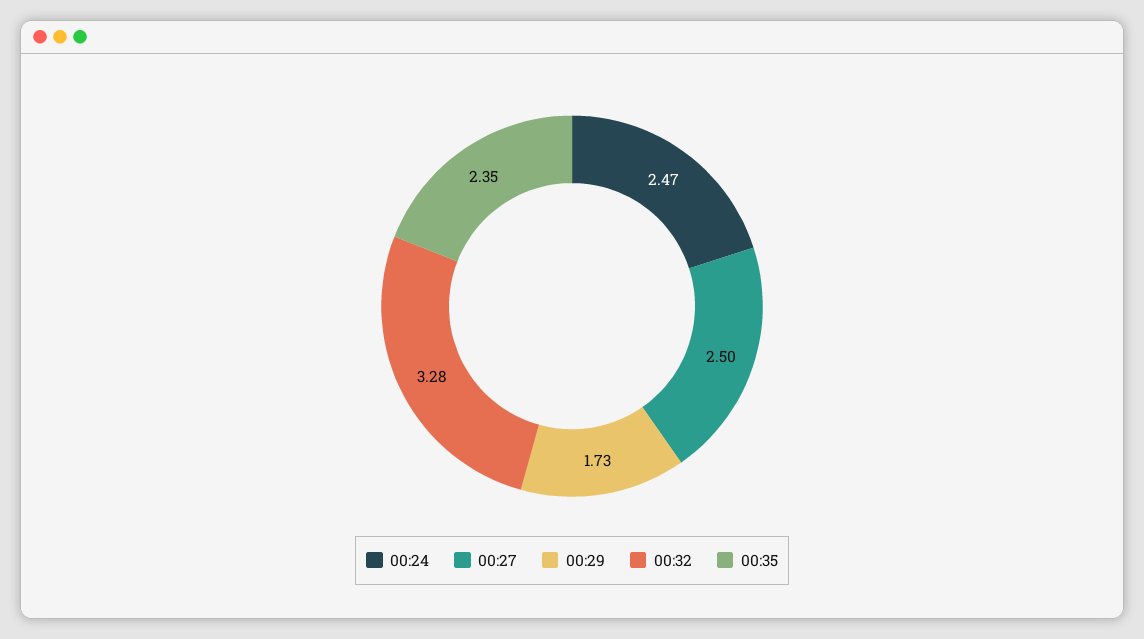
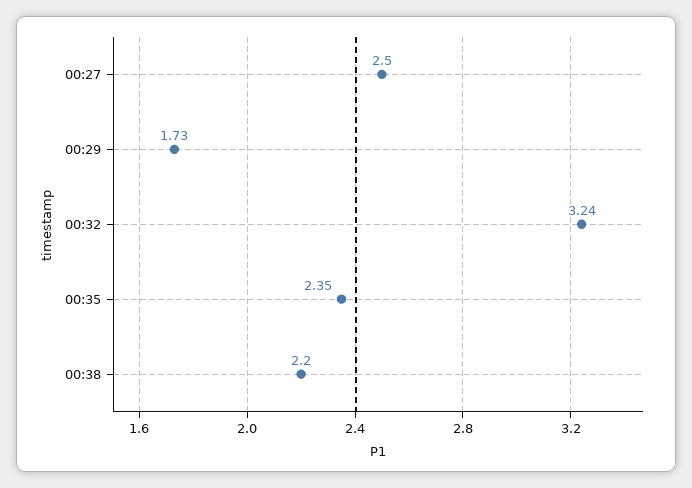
00:24: 2.47 -> none
00:32: 3.28 -> 3.24
00:38: none -> 2.2

